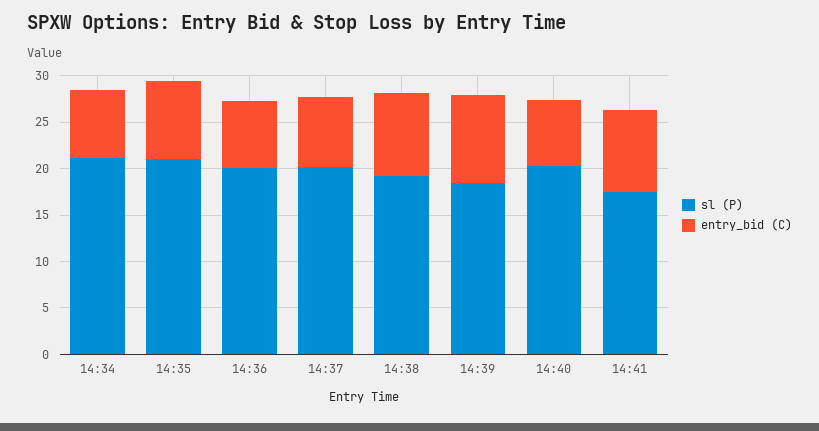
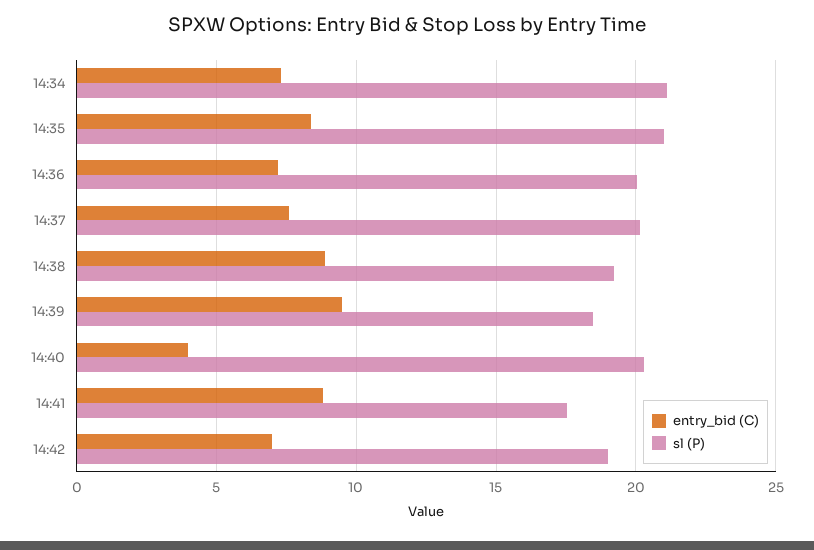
entry_bid (C), 14:40: 7 -> 4
entry_bid (C), 14:42: none -> 7
sl (P), 14:42: none -> 19

